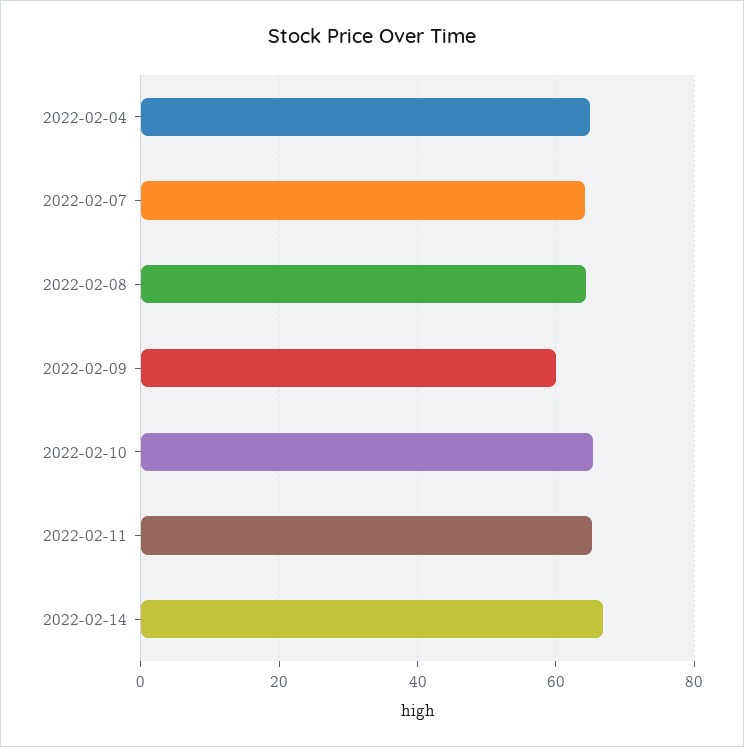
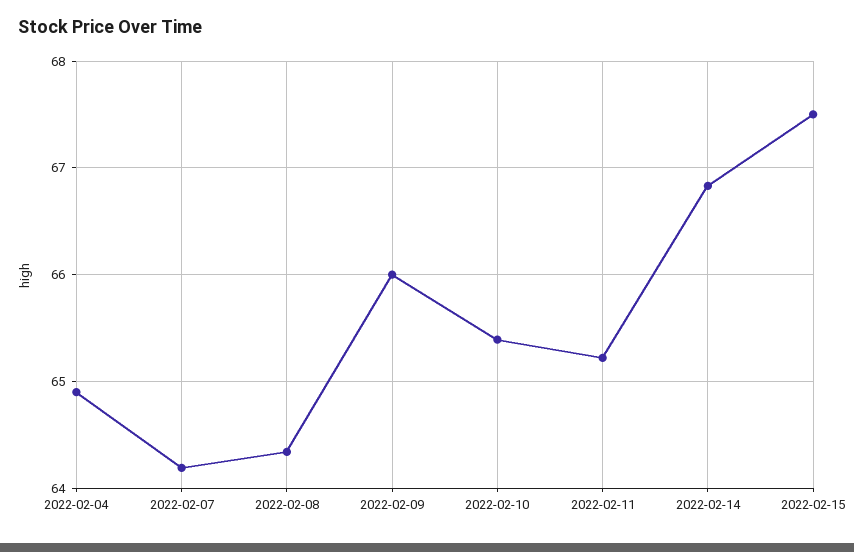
2022-02-09: 60 -> 66
2022-02-15: none -> 67.5

